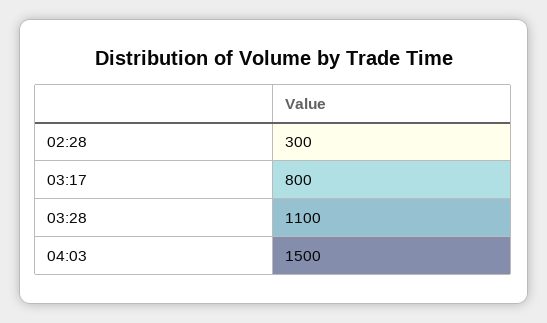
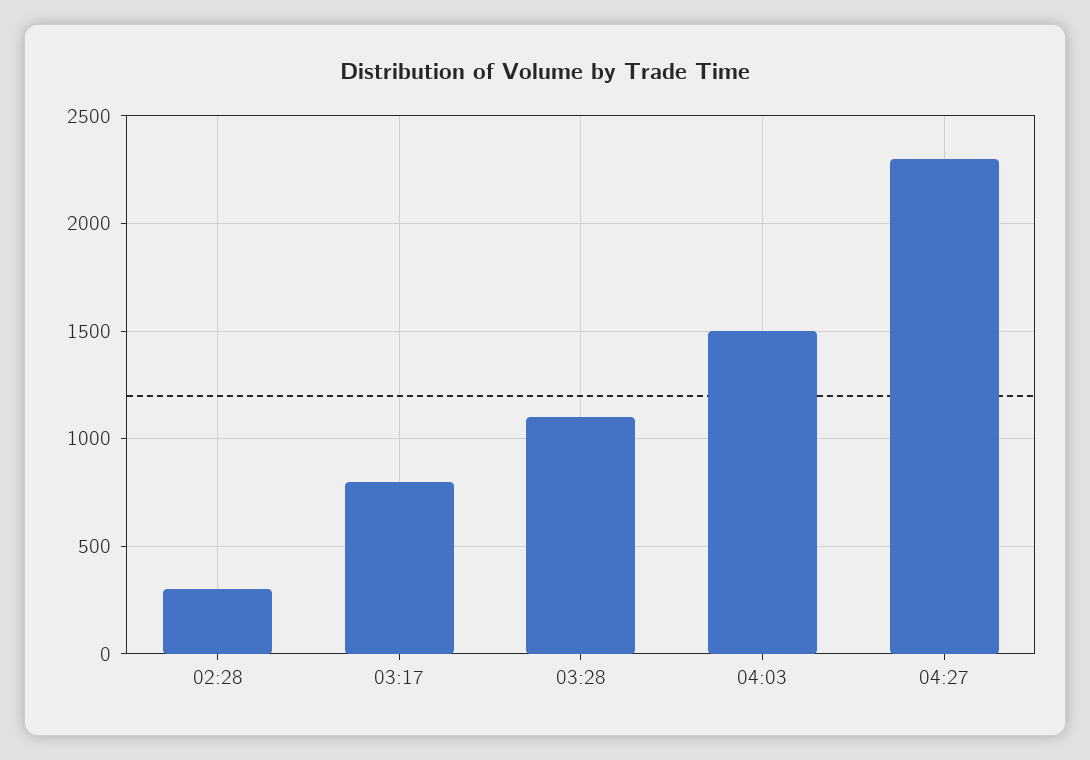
04:27: none -> 2300

